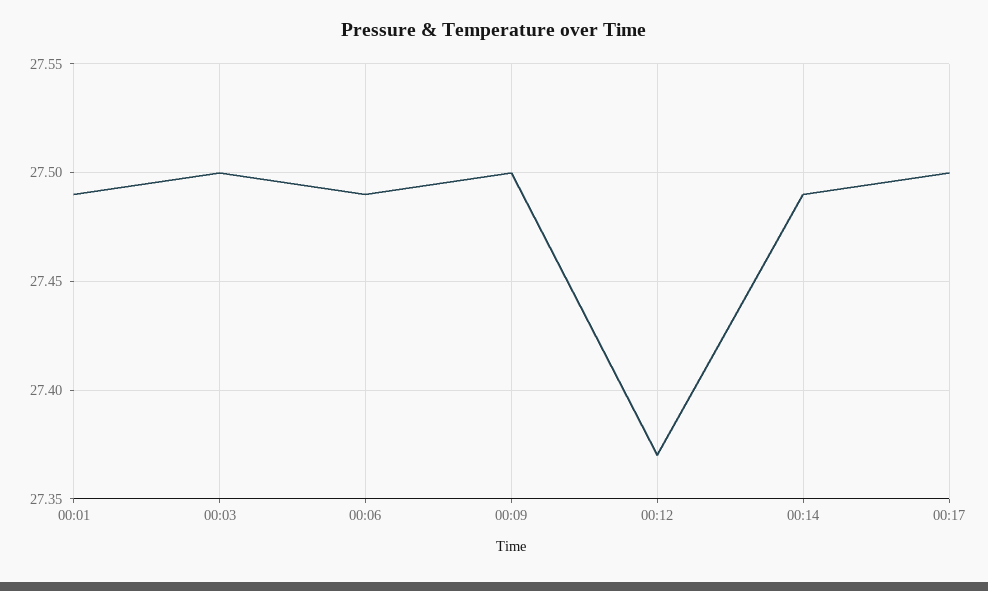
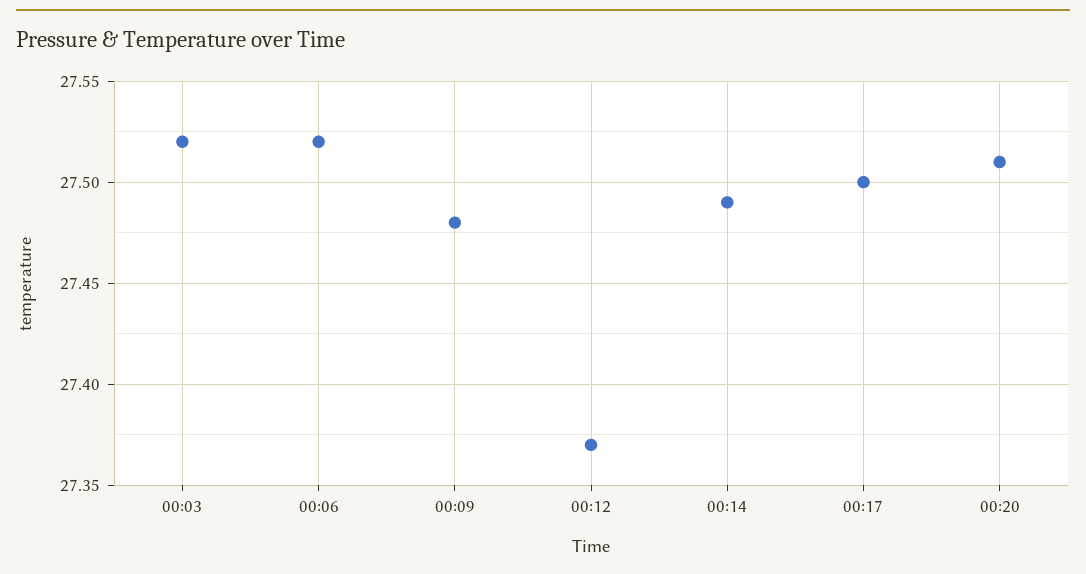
00:01: 27.49 -> none
00:03: 27.5 -> 27.52
00:06: 27.49 -> 27.52
00:09: 27.5 -> 27.48
00:20: none -> 27.51

